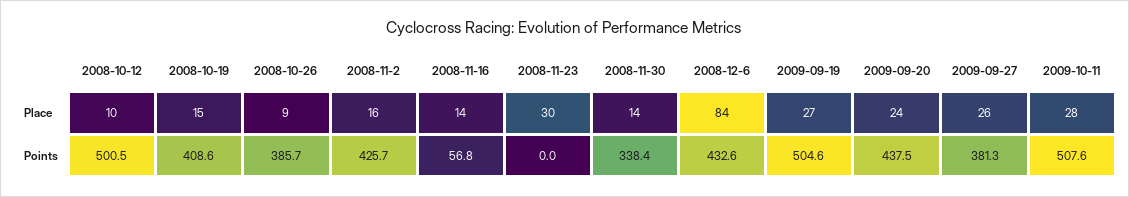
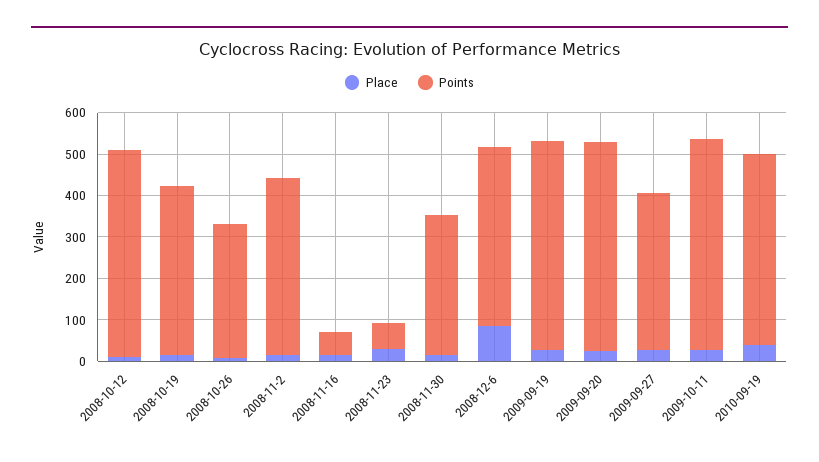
Points, 2008-10-26: 385.7 -> 320
Points, 2008-11-23: 0 -> 60
Points, 2009-09-20: 437.5 -> 500
Place, 2010-09-19: none -> 40
Points, 2010-09-19: none -> 460

